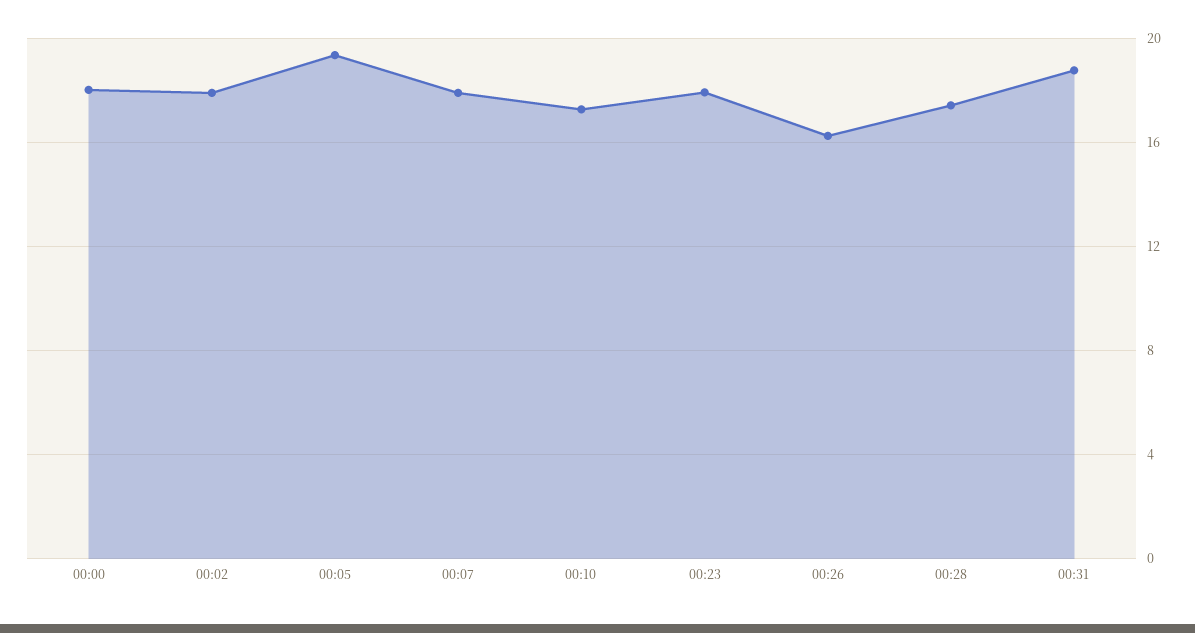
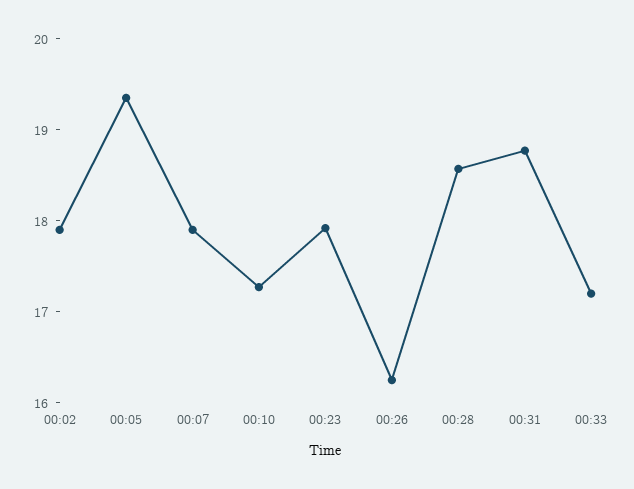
00:00: 18 -> none
00:28: 17.5 -> 18.6
00:33: none -> 17.2

